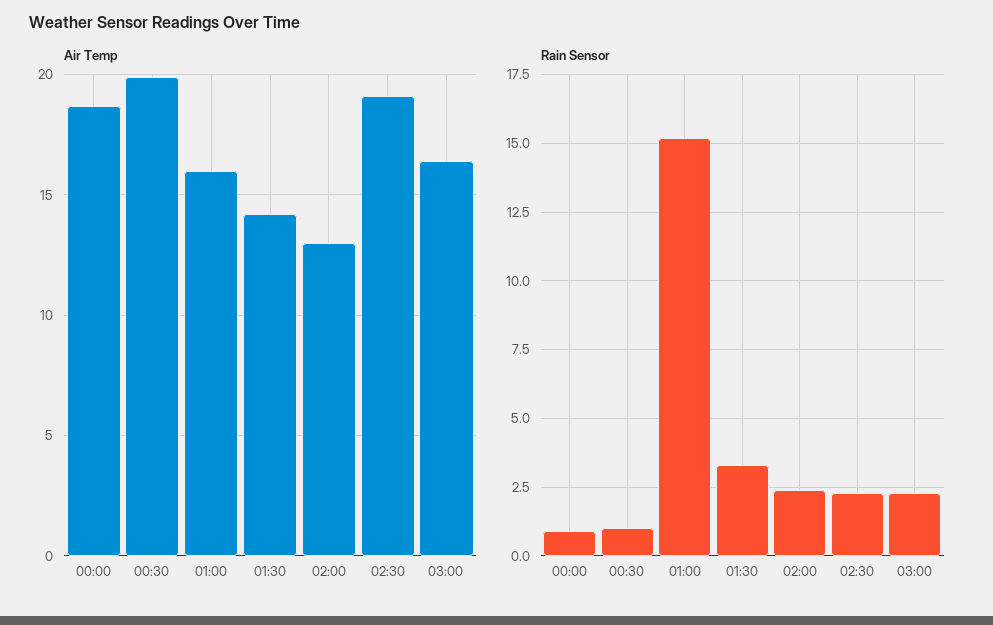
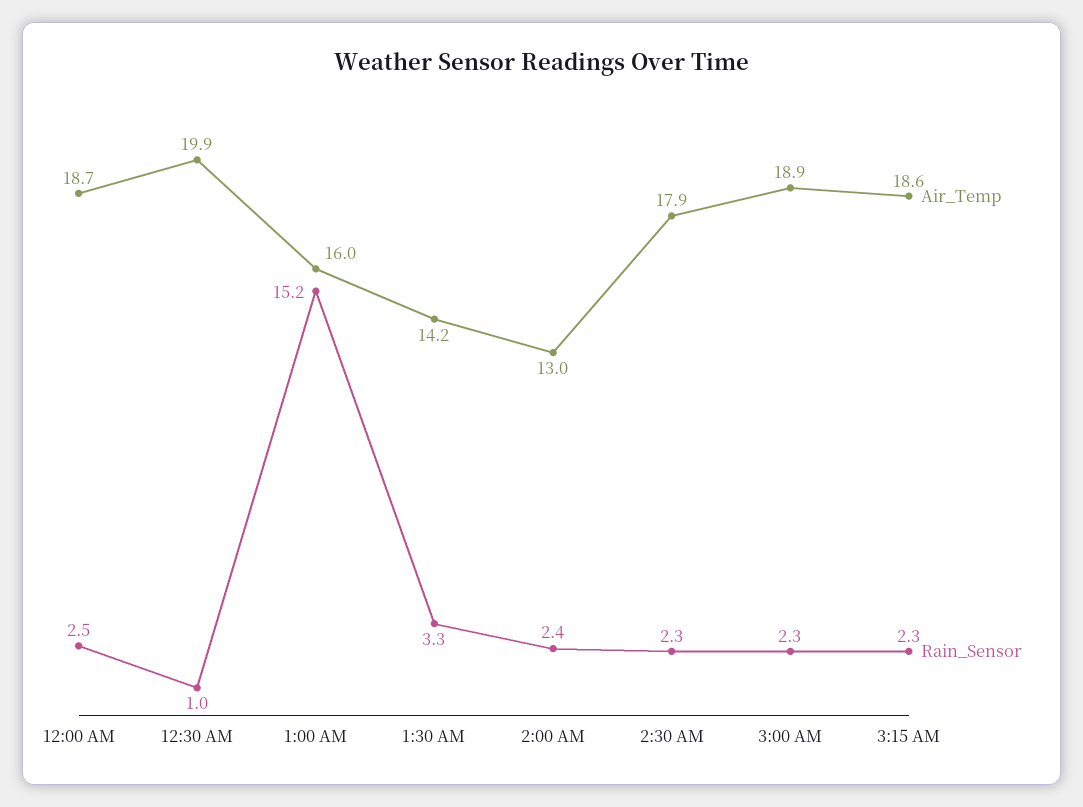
Air Temp, 02:30: 19 -> 17.9
Air Temp, 03:00: 16.5 -> 18.9
Rain Sensor, 00:00: 1 -> 2.5
Air Temp, 3:15 AM: none -> 18.6
Rain Sensor, 3:15 AM: none -> 2.3

